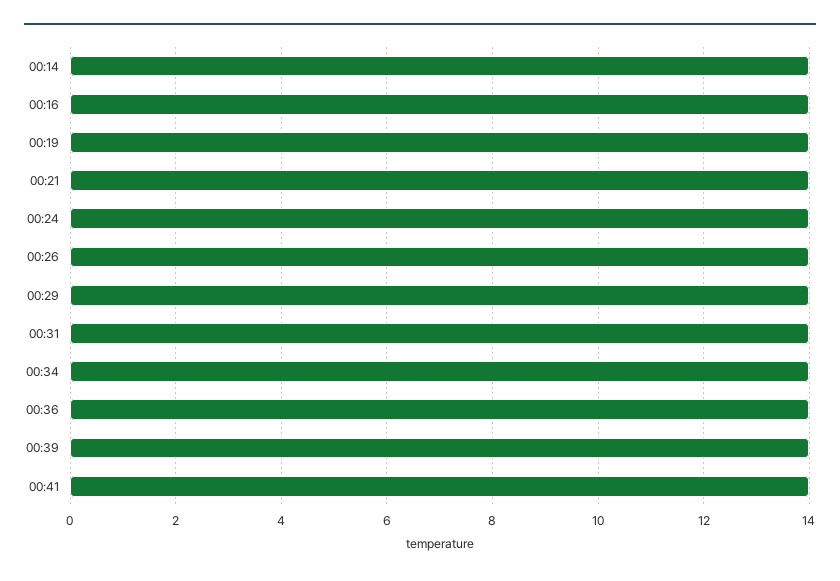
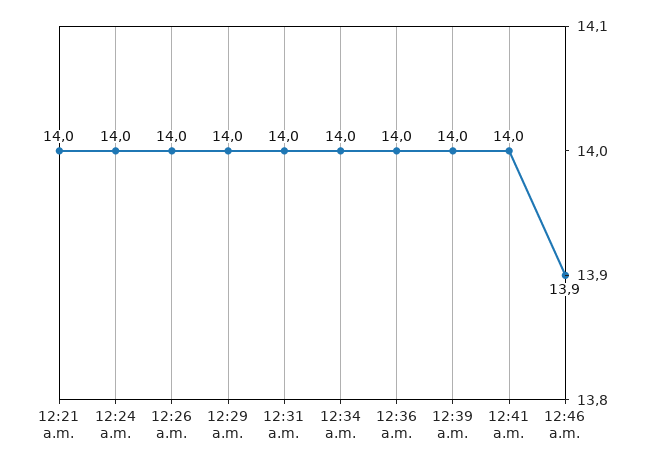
00:14: 14 -> none
00:16: 14 -> none
00:19: 14 -> none
12:46 a.m.: none -> 13.9

